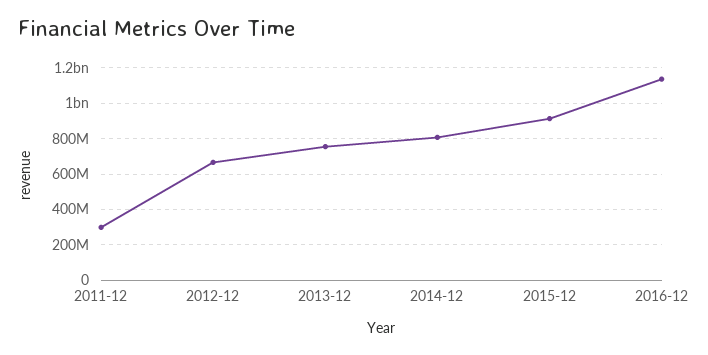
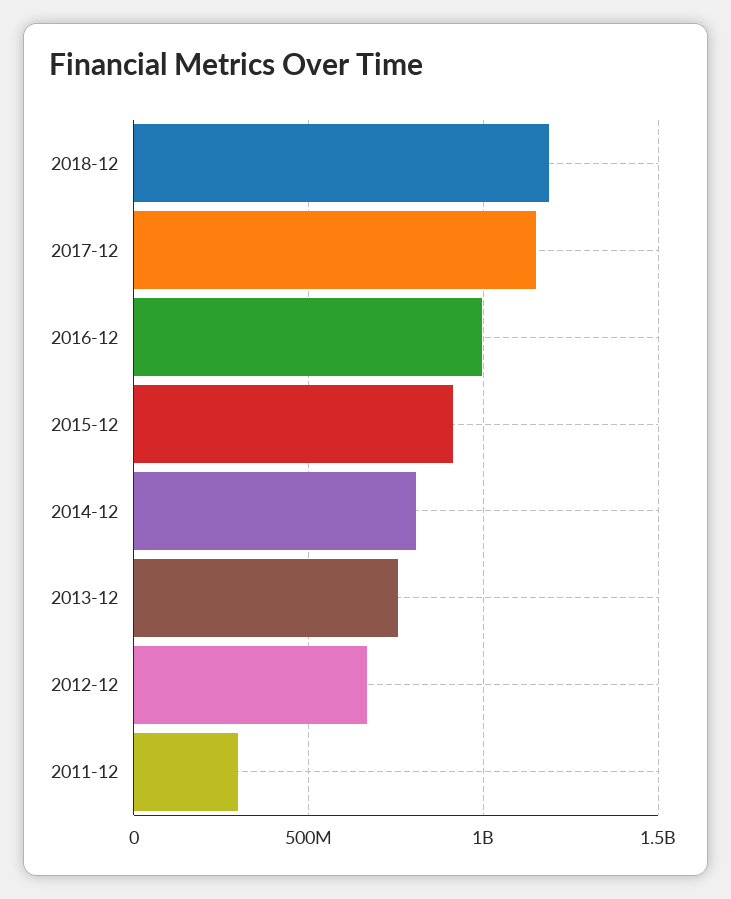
2016-12: 1150000000 -> 1000000000
2018-12: none -> 1200000000
2017-12: none -> 1150000000

